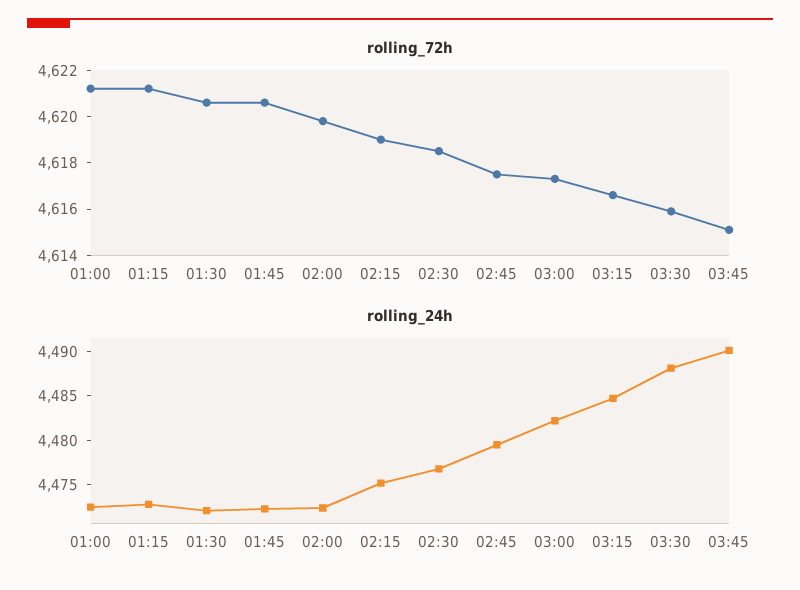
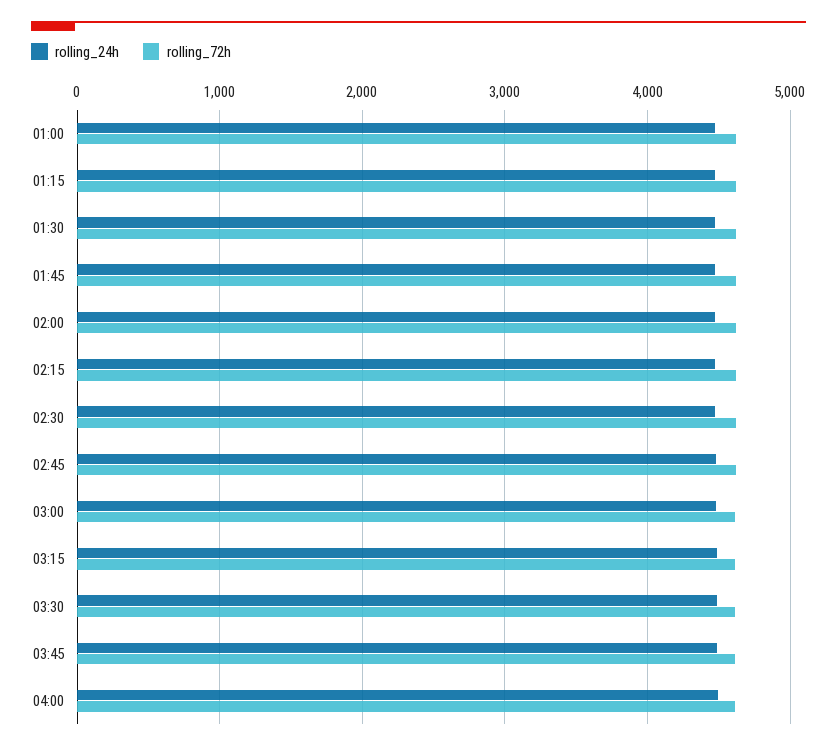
rolling_24h, 04:00: none -> 4500
rolling_72h, 04:00: none -> 4600

